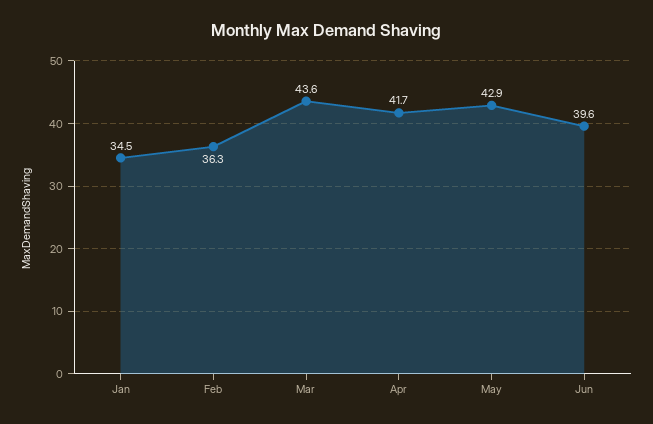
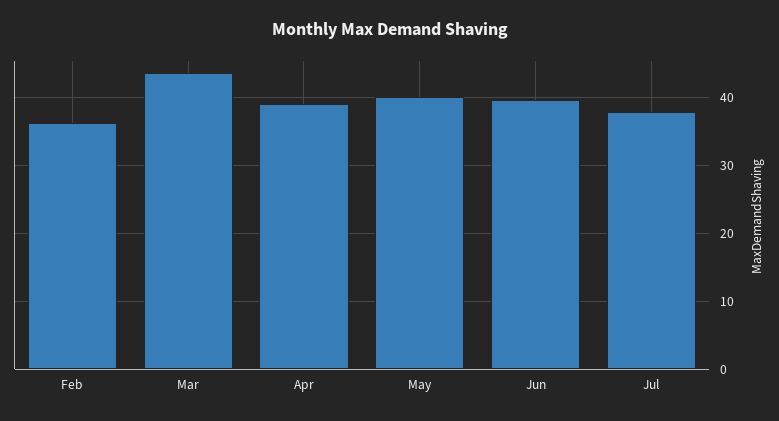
Jan: 34.5 -> none
Apr: 41.7 -> 39
May: 42.9 -> 40
Jul: none -> 38

